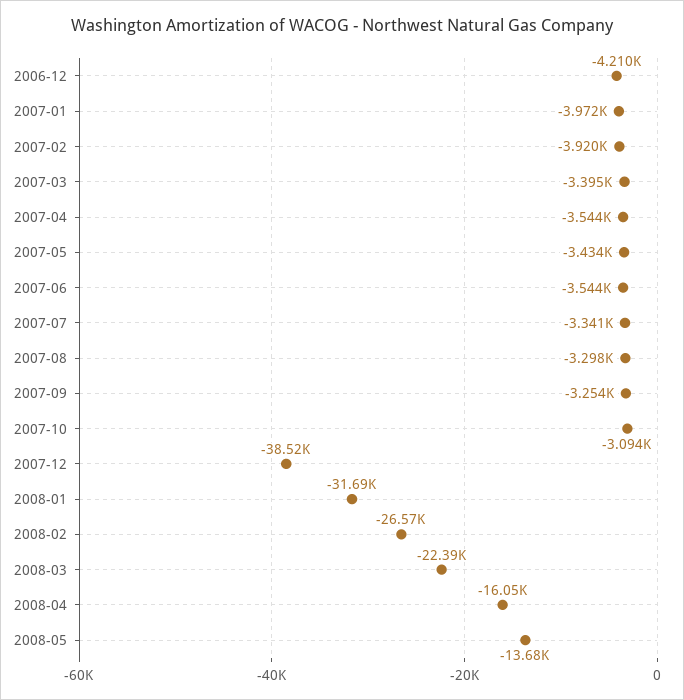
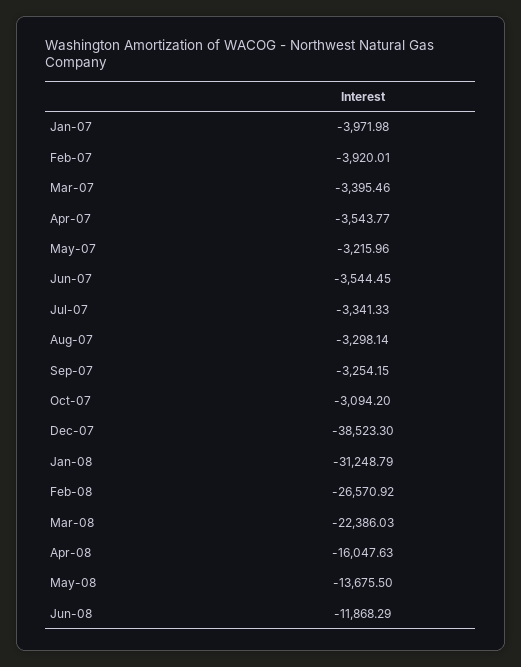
2006-12: -4210 -> none
2007-05: -3434 -> -3215.96
2008-01: -31690 -> -31248.79
Jun-08: none -> -11868.29

